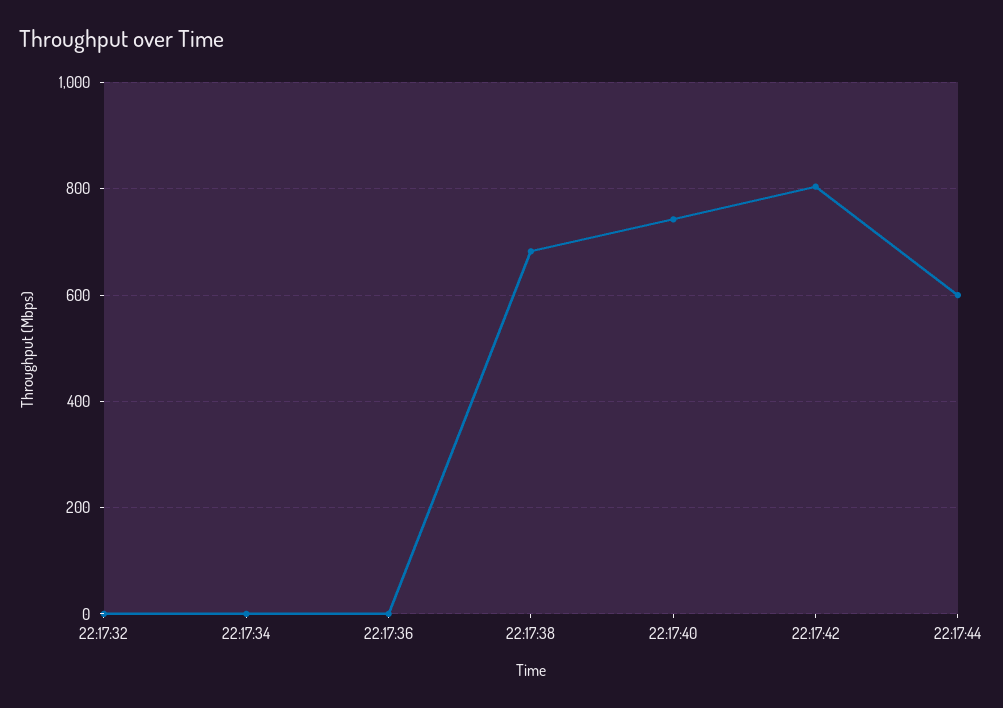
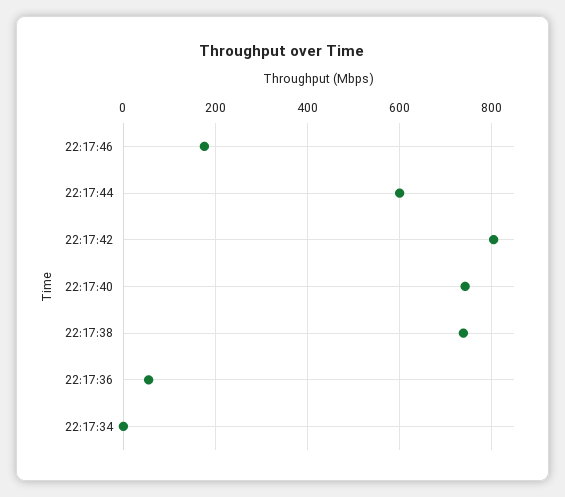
22:17:32: 0 -> none
22:17:36: 0 -> 60
22:17:38: 680 -> 740
22:17:46: none -> 180

